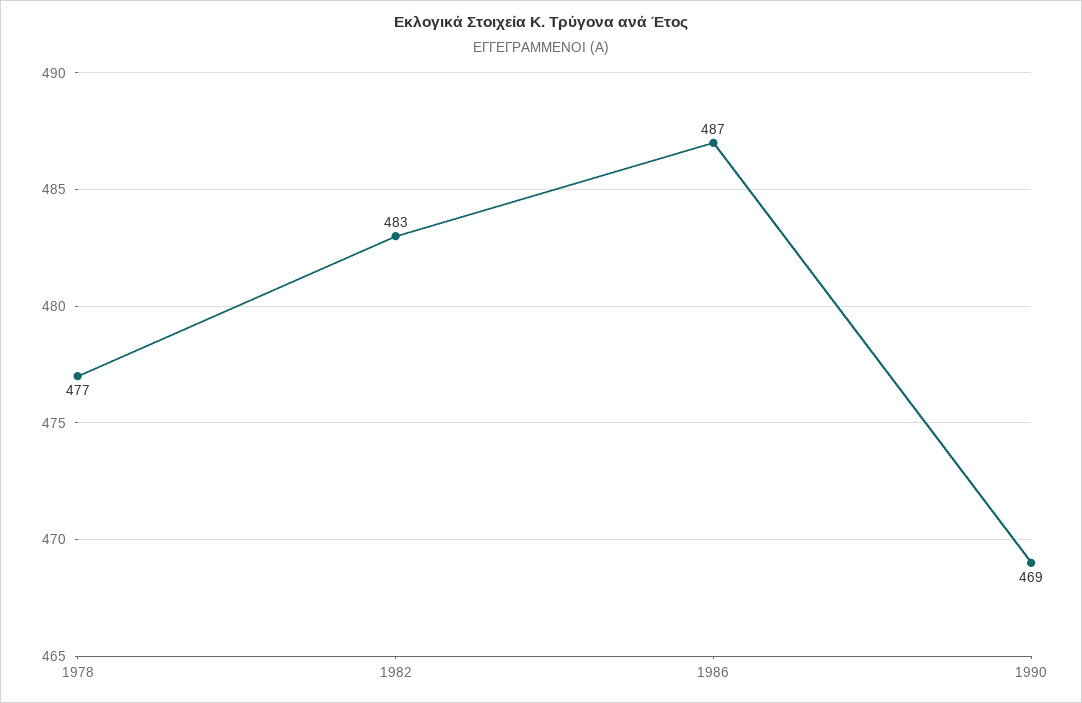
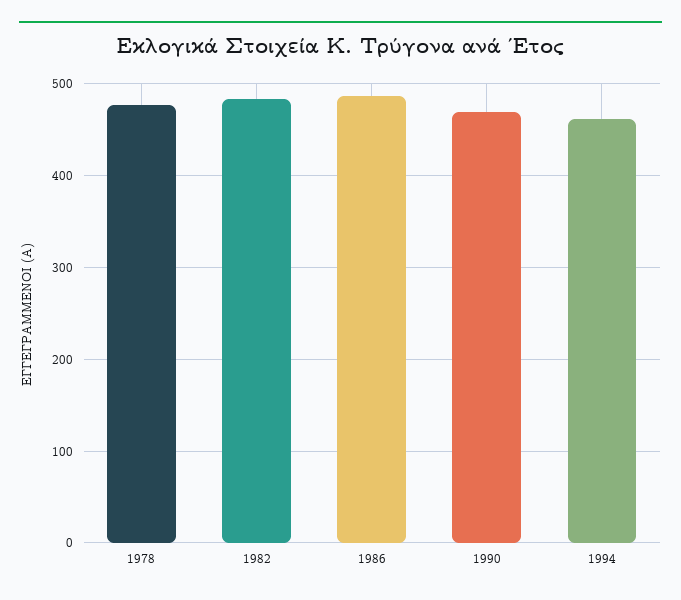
1994: none -> 460

